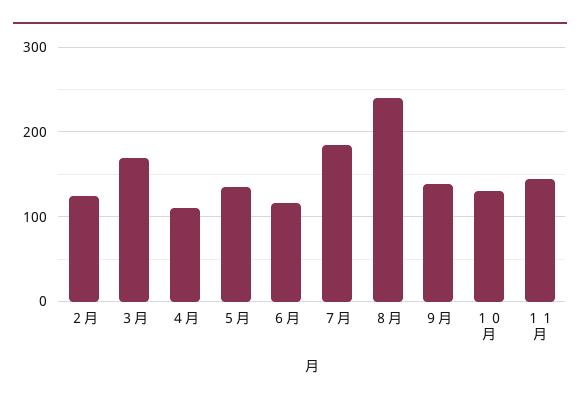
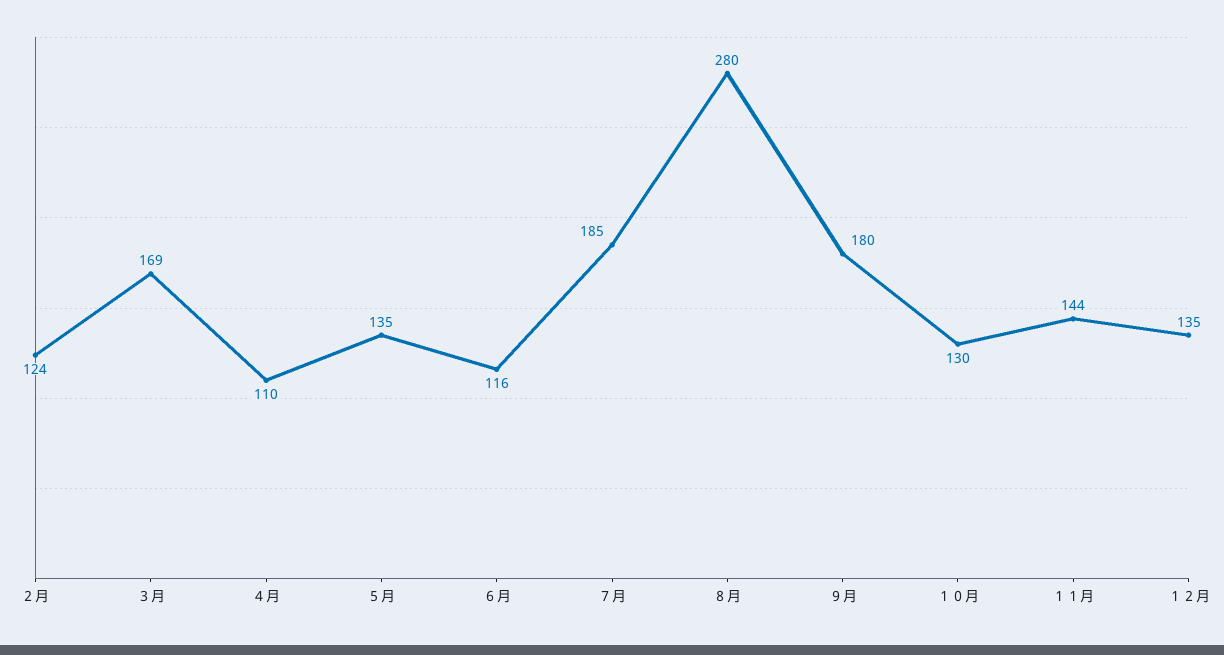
８月: 240 -> 280
９月: 140 -> 180
１２月: none -> 135

